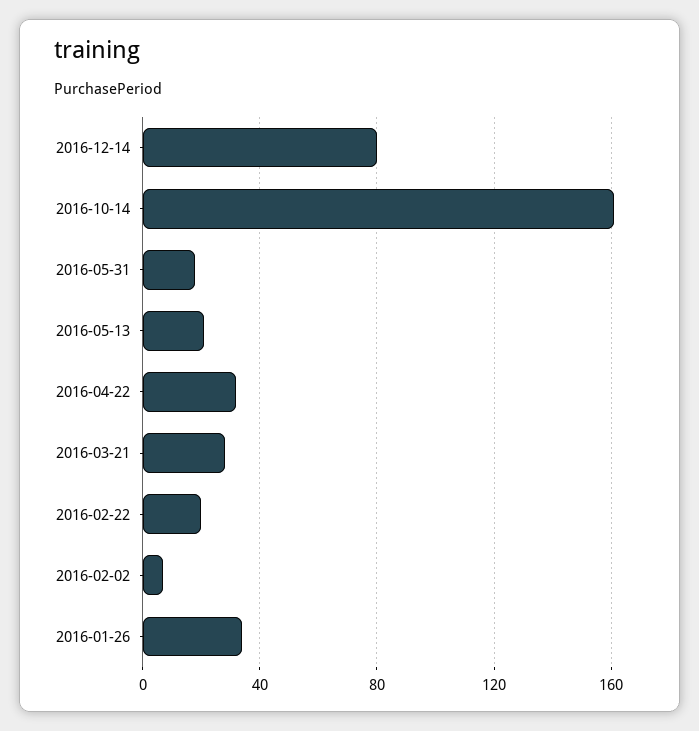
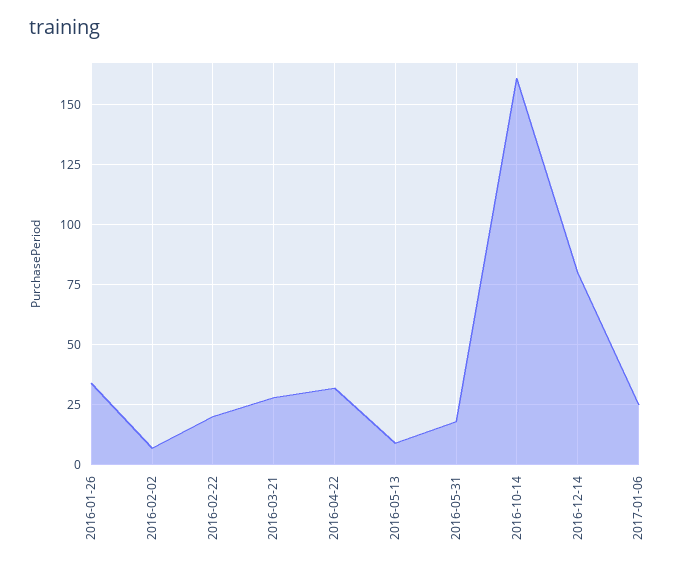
2016-05-13: 20 -> 10
2017-01-06: none -> 25

